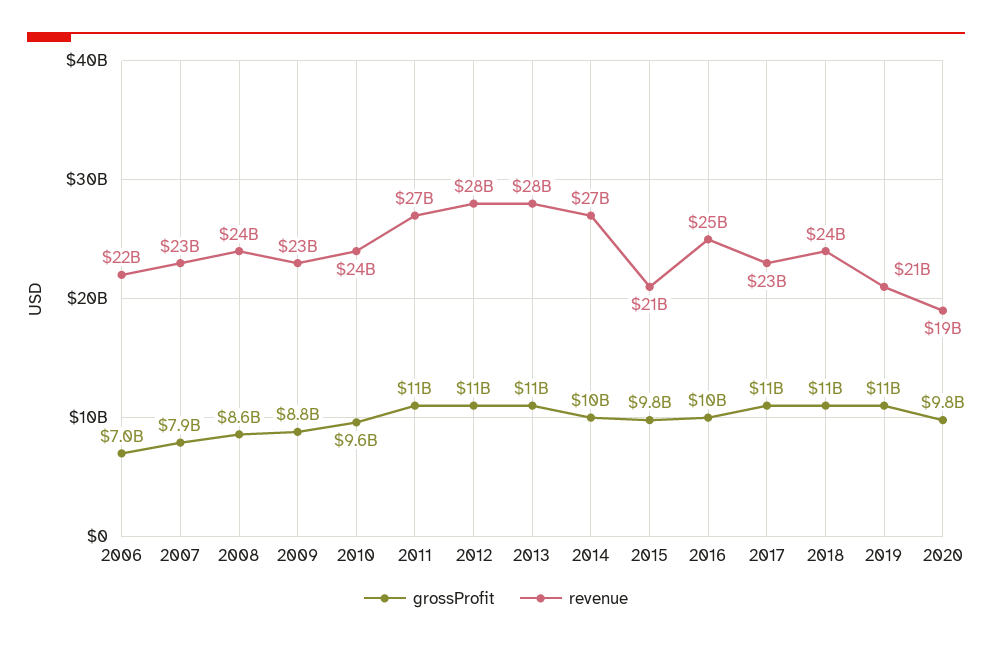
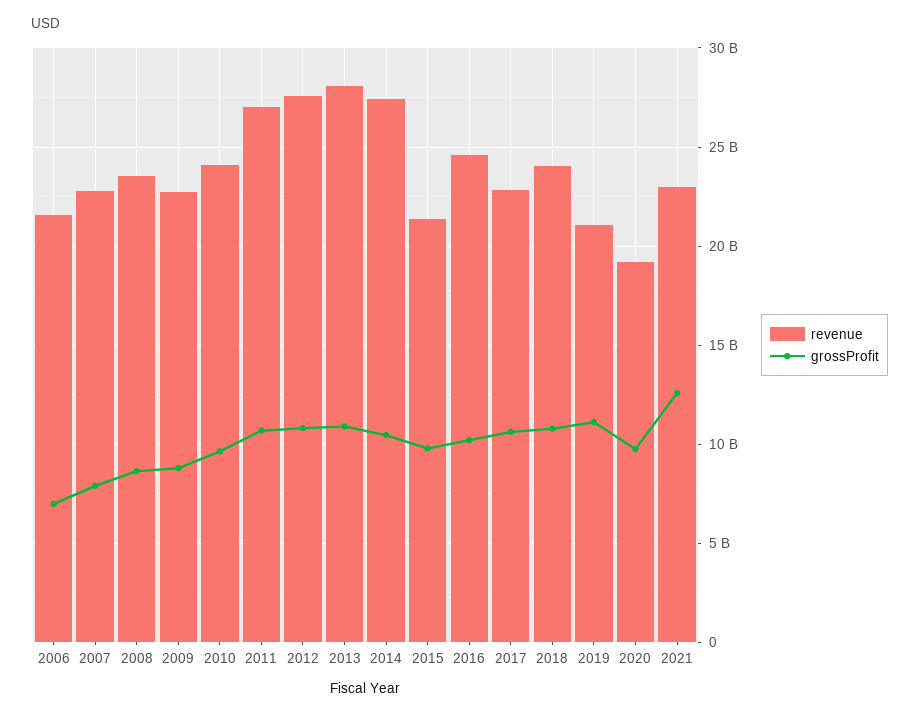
revenue, 2021: none -> 23000000000
grossProfit, 2021: none -> 12500000000

